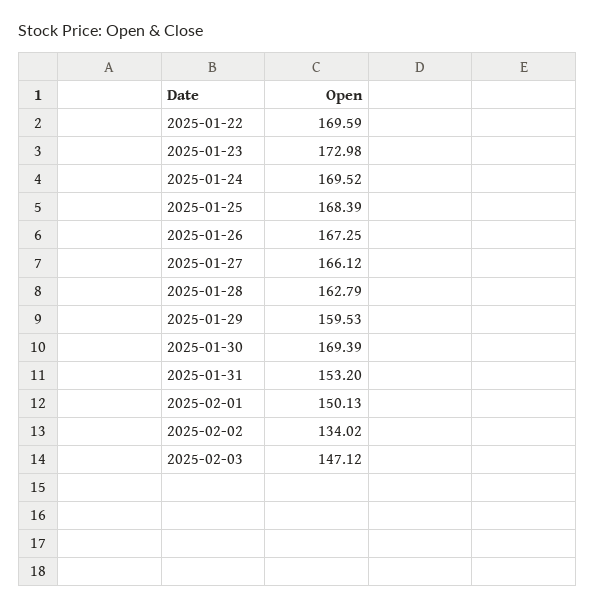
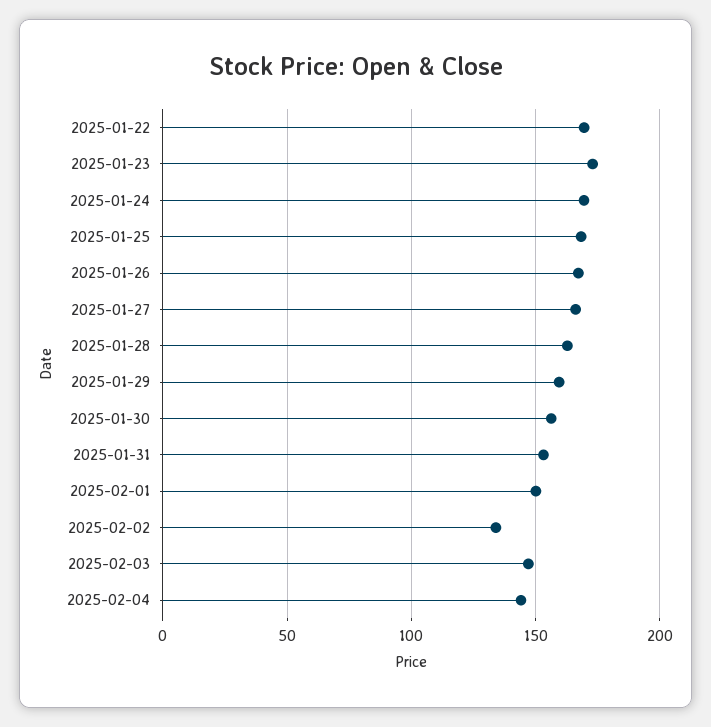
2025-01-30: 169.39 -> 155
2025-02-04: none -> 145

